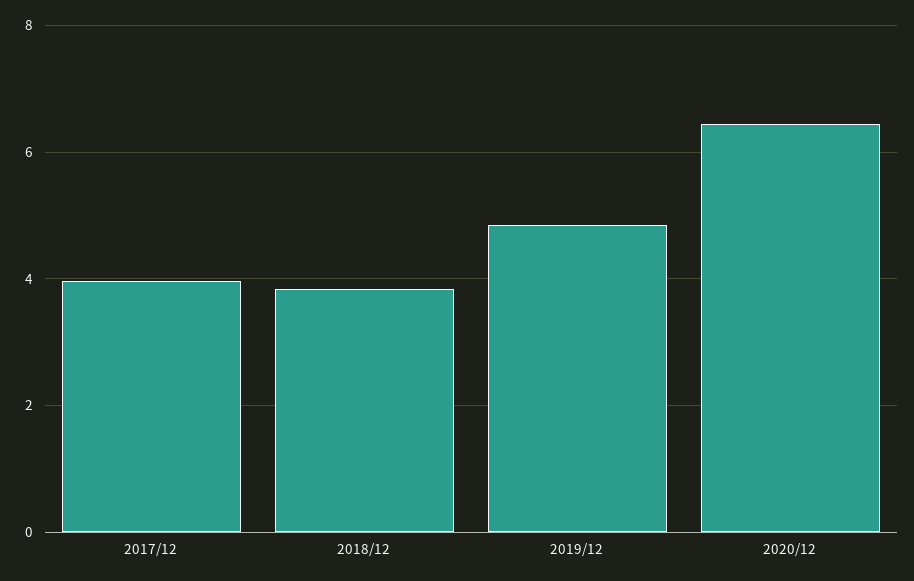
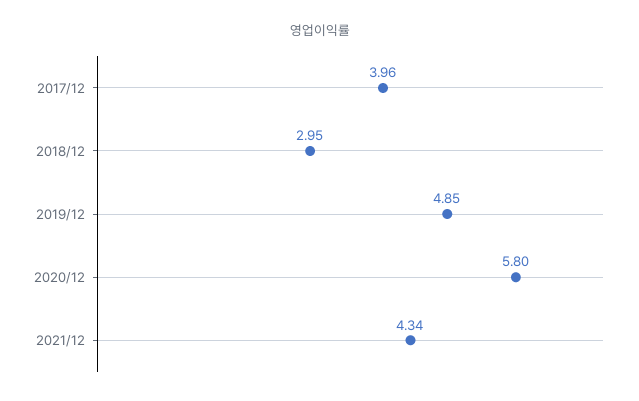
2018/12: 3.8 -> 2.95
2020/12: 6.4 -> 5.8
2021/12: none -> 4.34

